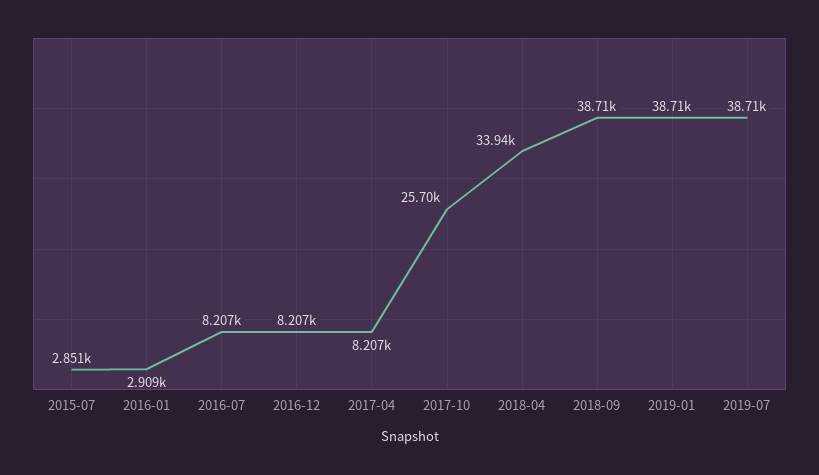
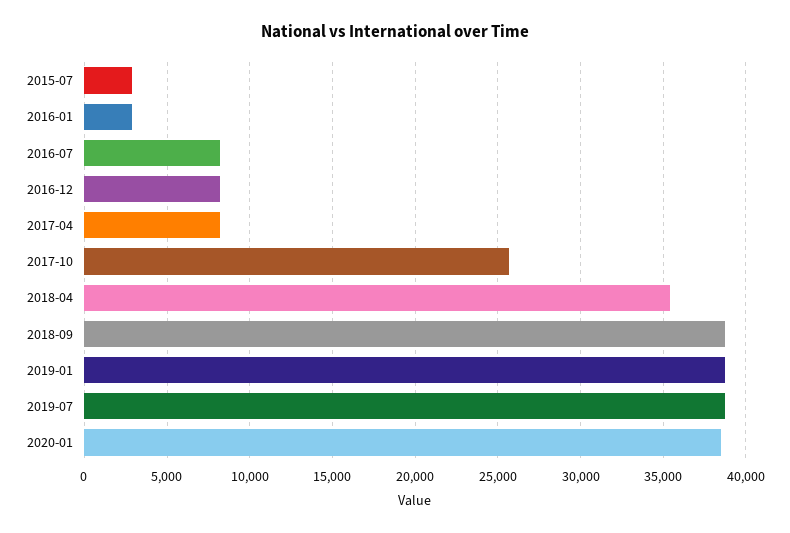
2018-04: 33940 -> 35500
2020-01: none -> 38500

